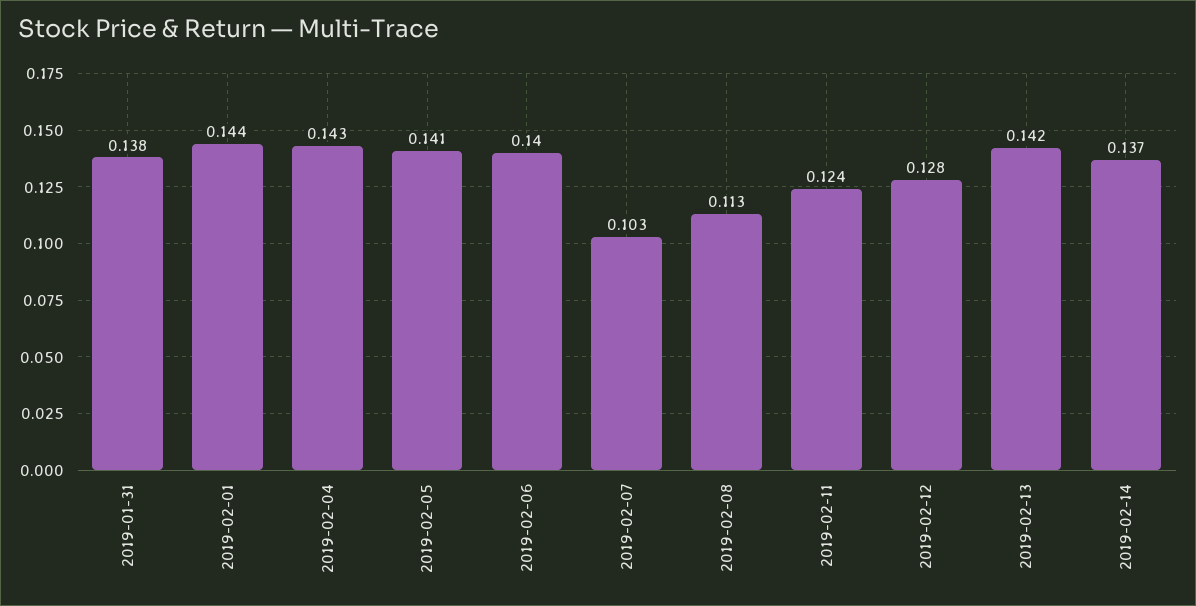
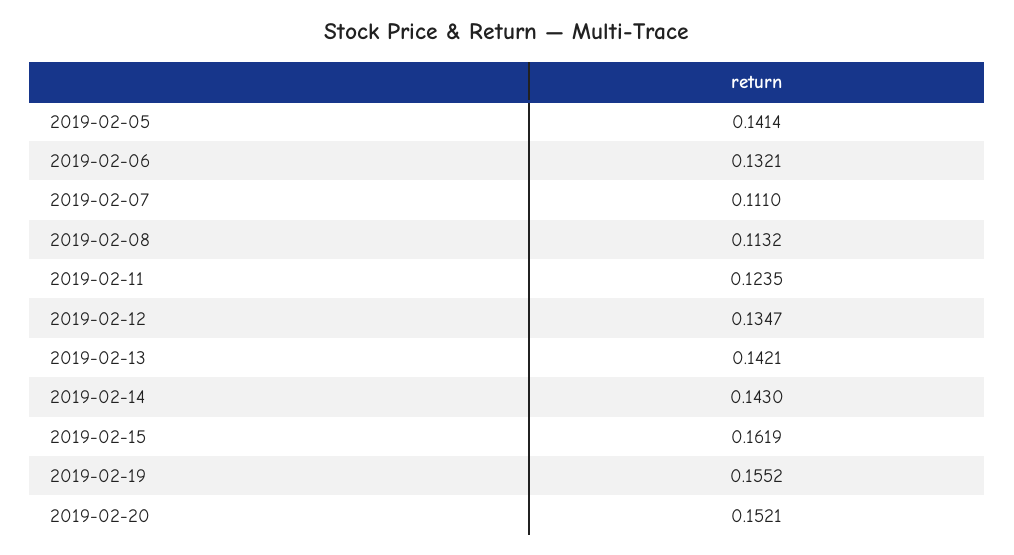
2019-01-31: 0.138 -> none
2019-02-01: 0.144 -> none
2019-02-04: 0.143 -> none
2019-02-06: 0.14 -> 0.1321
2019-02-07: 0.103 -> 0.111
2019-02-12: 0.128 -> 0.1347
2019-02-14: 0.137 -> 0.143
2019-02-15: none -> 0.1619
2019-02-19: none -> 0.1552
2019-02-20: none -> 0.1521

